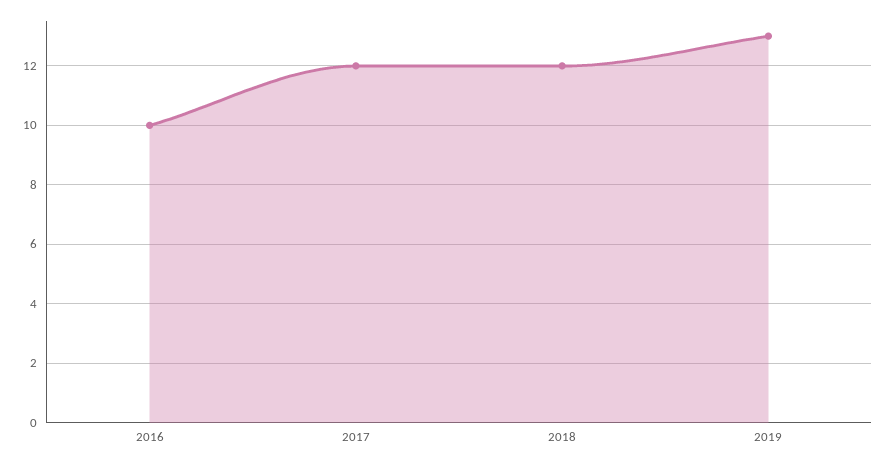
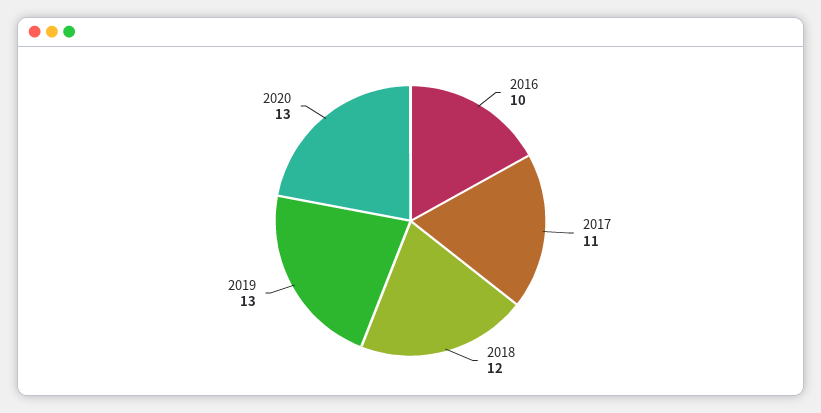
2017: 12 -> 11
2020: none -> 13

